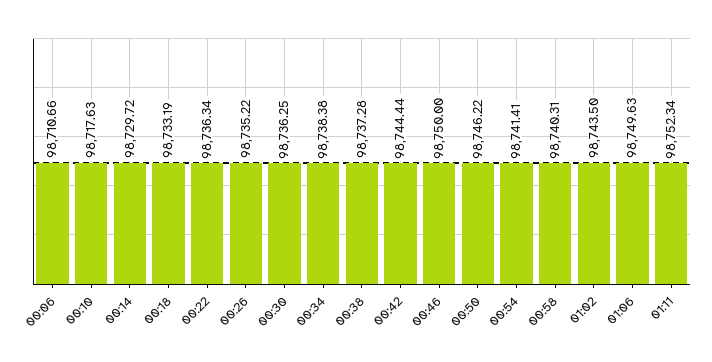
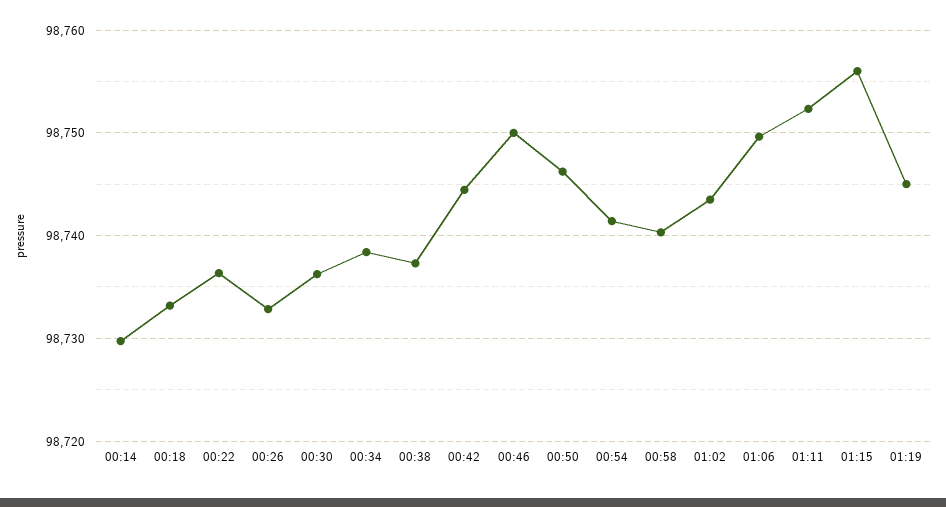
00:06: 98710.66 -> none
00:10: 98717.63 -> none
00:26: 98735.22 -> 98733
01:15: none -> 98756
01:19: none -> 98745

